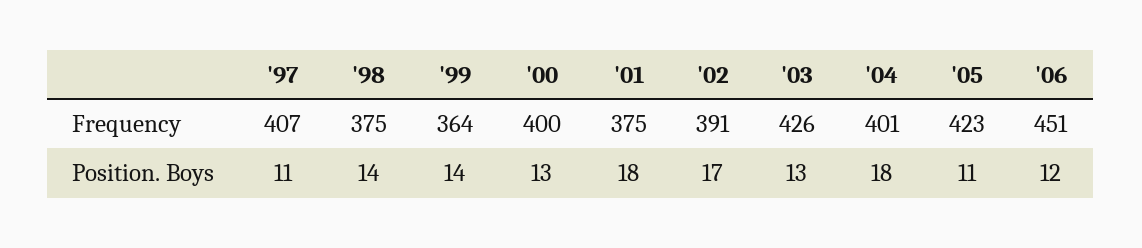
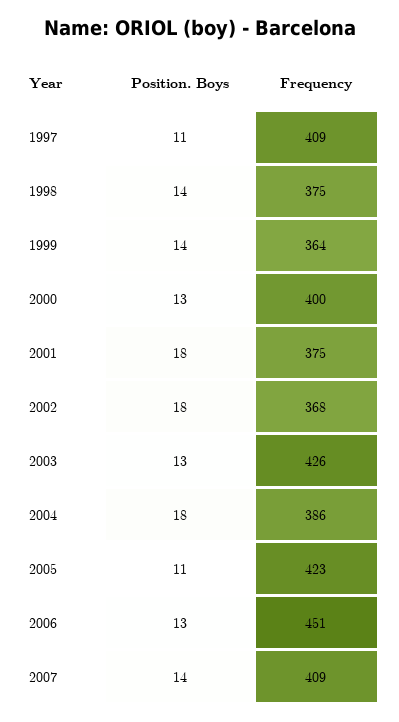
'97, Frequency: 407 -> 409
'02, Frequency: 391 -> 368
'04, Frequency: 401 -> 386
'02, Position. Boys: 17 -> 18
'06, Position. Boys: 12 -> 13
2007, Position. Boys: none -> 14
2007, Frequency: none -> 409

